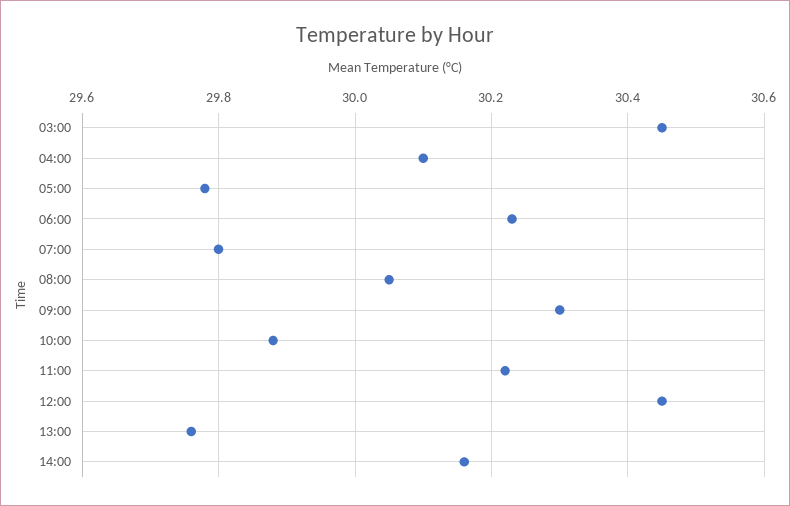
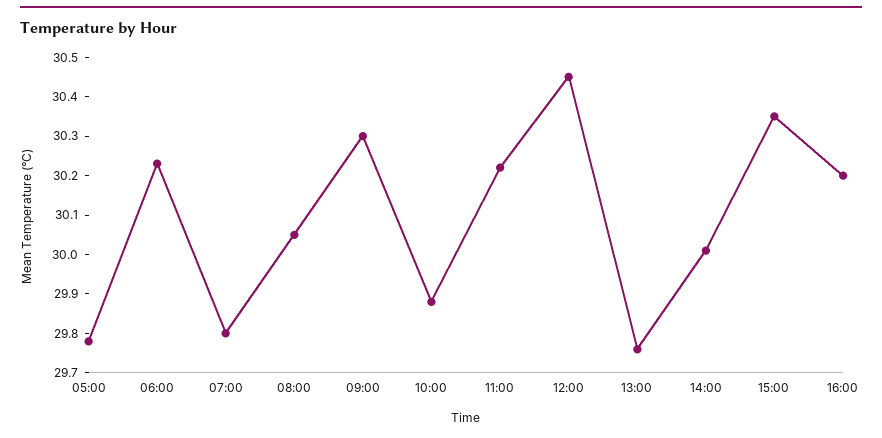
03:00: 30.45 -> none
04:00: 30.1 -> none
14:00: 30.15 -> 30
15:00: none -> 30.35
16:00: none -> 30.2

